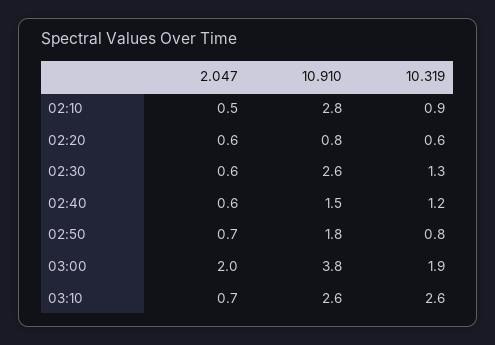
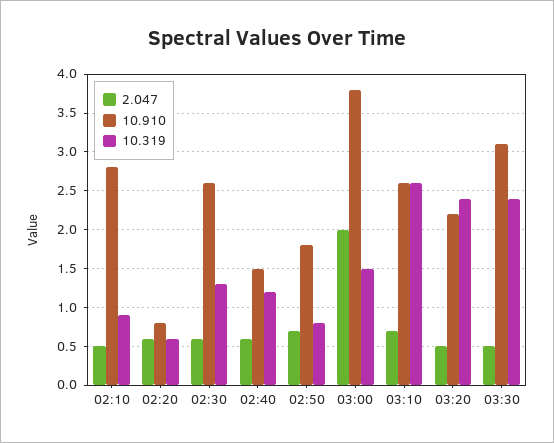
10.319, 03:00: 1.9 -> 1.5
2.047, 03:20: none -> 0.5
10.910, 03:20: none -> 2.2
10.319, 03:20: none -> 2.4
2.047, 03:30: none -> 0.5
10.910, 03:30: none -> 3.1
10.319, 03:30: none -> 2.4

